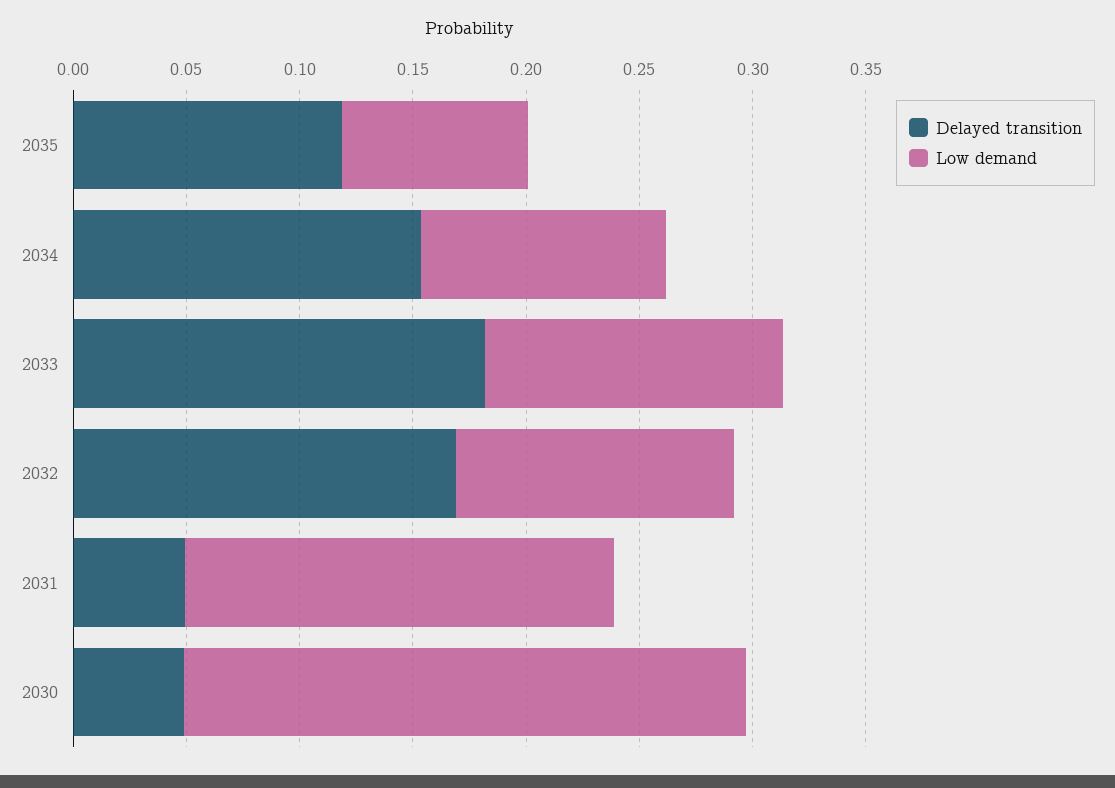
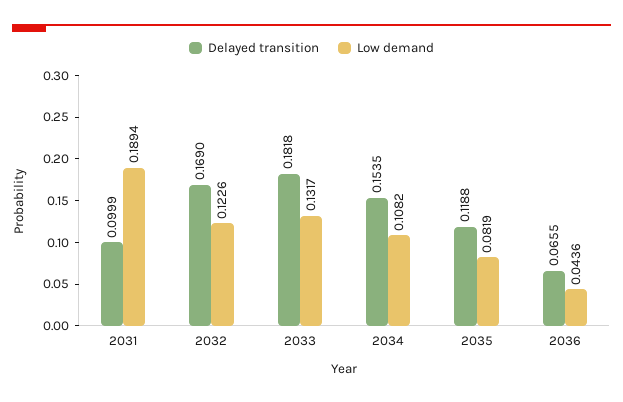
Delayed transition, 2031: 0.05 -> 0.0999
Delayed transition, 2030: 0.05 -> none
Low demand, 2030: 0.25 -> none
Delayed transition, 2036: none -> 0.0655
Low demand, 2036: none -> 0.0436

